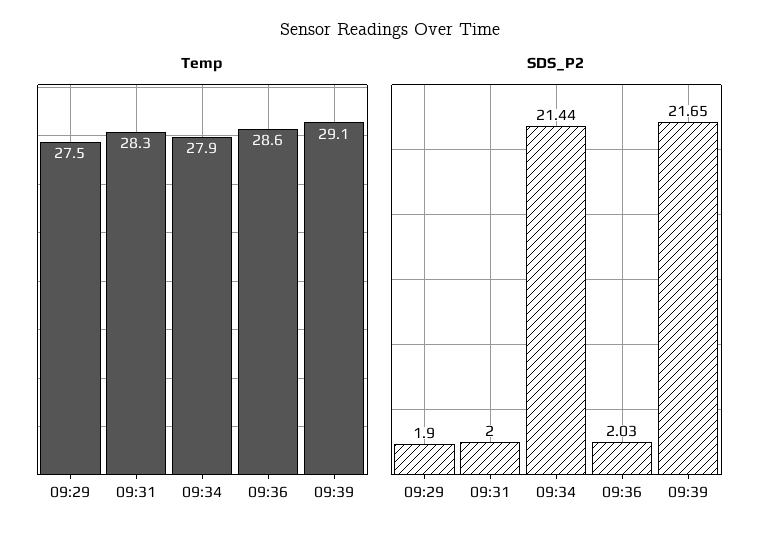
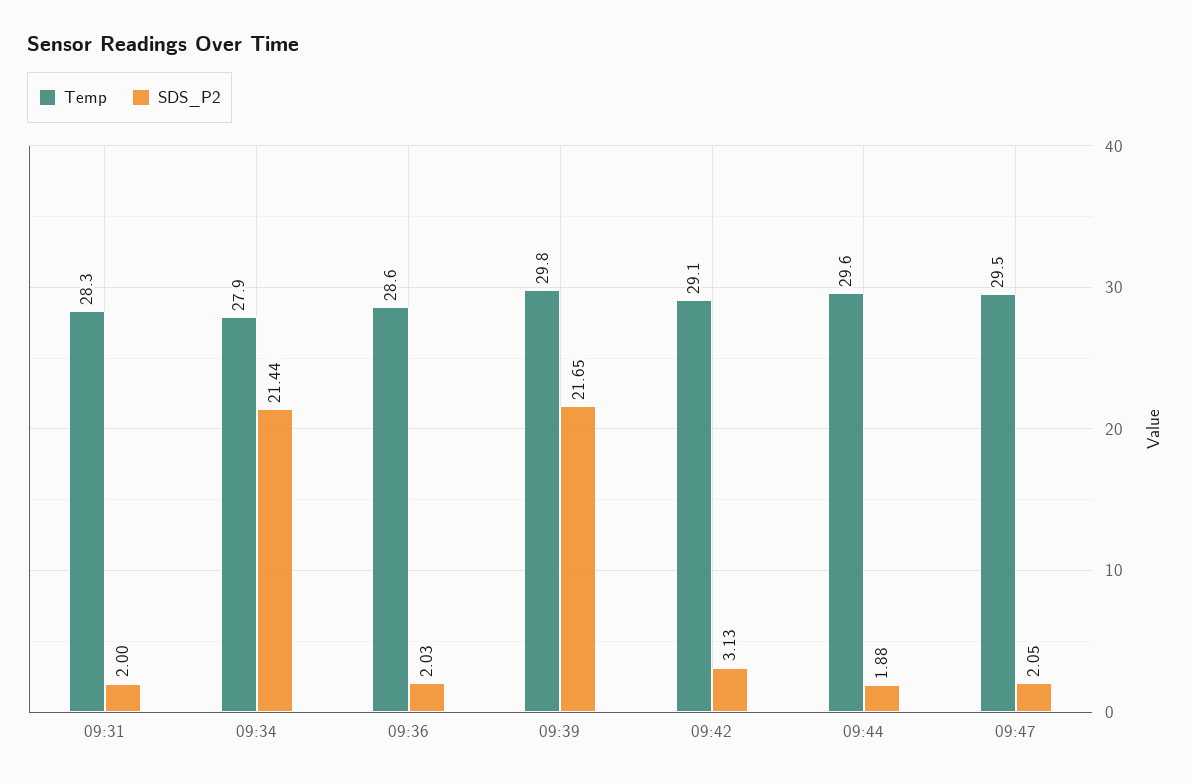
Temp, 09:29: 27.5 -> none
Temp, 09:39: 29.1 -> 29.8
SDS_P2, 09:29: 1.9 -> none
Temp, 09:42: none -> 29.1
SDS_P2, 09:42: none -> 3.13
Temp, 09:44: none -> 29.6
SDS_P2, 09:44: none -> 1.88
Temp, 09:47: none -> 29.5
SDS_P2, 09:47: none -> 2.05

